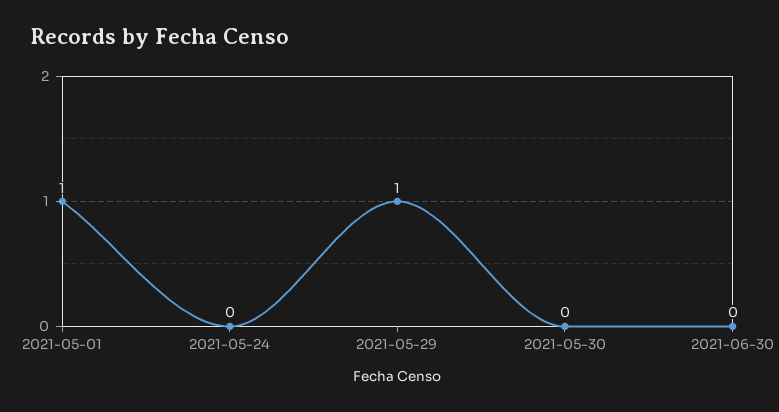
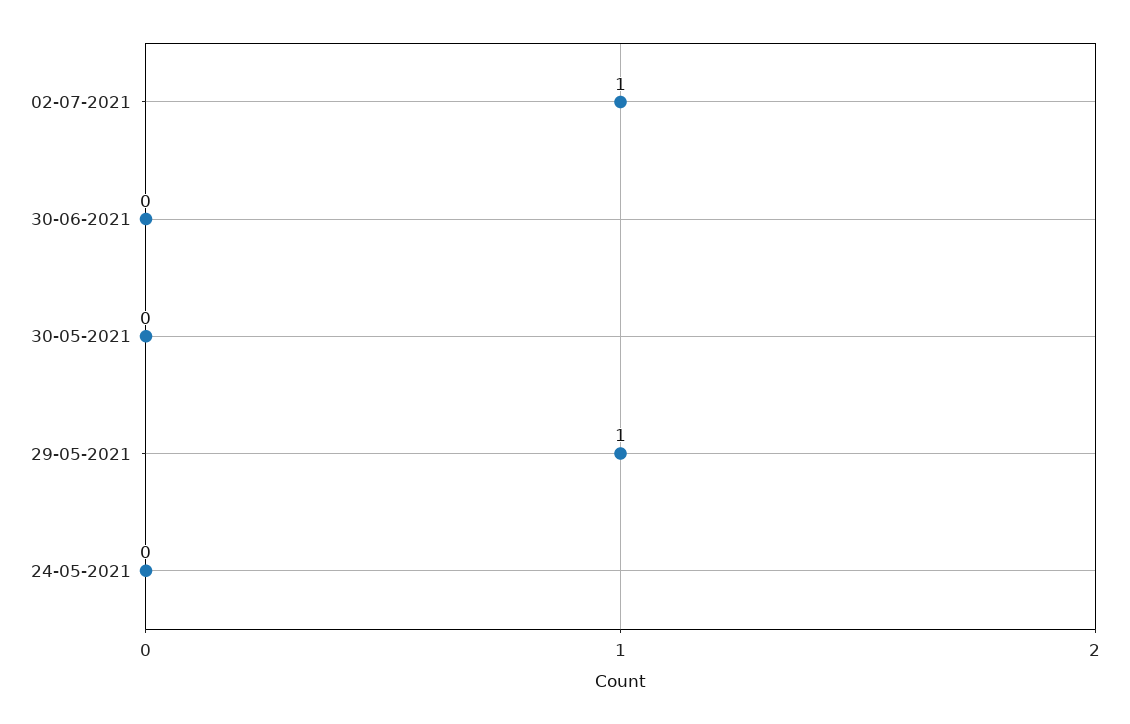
2021-05-01: 1 -> none
02-07-2021: none -> 1

